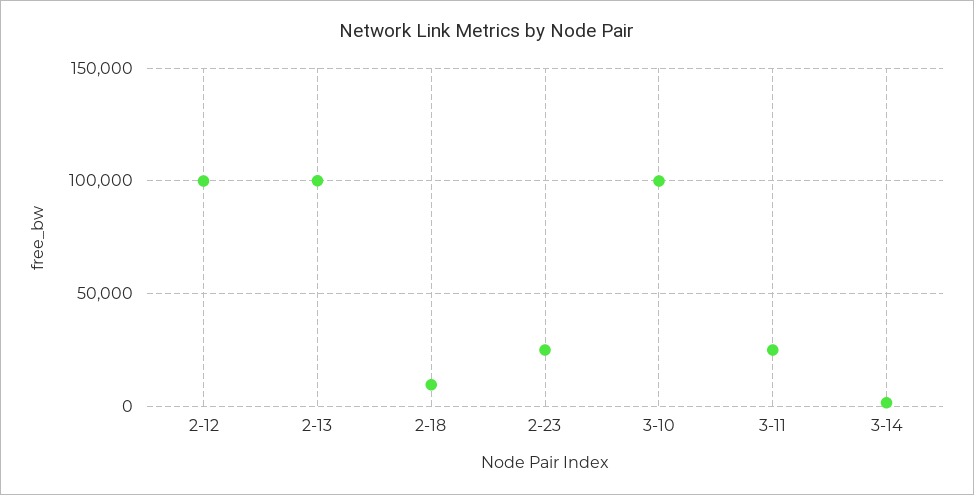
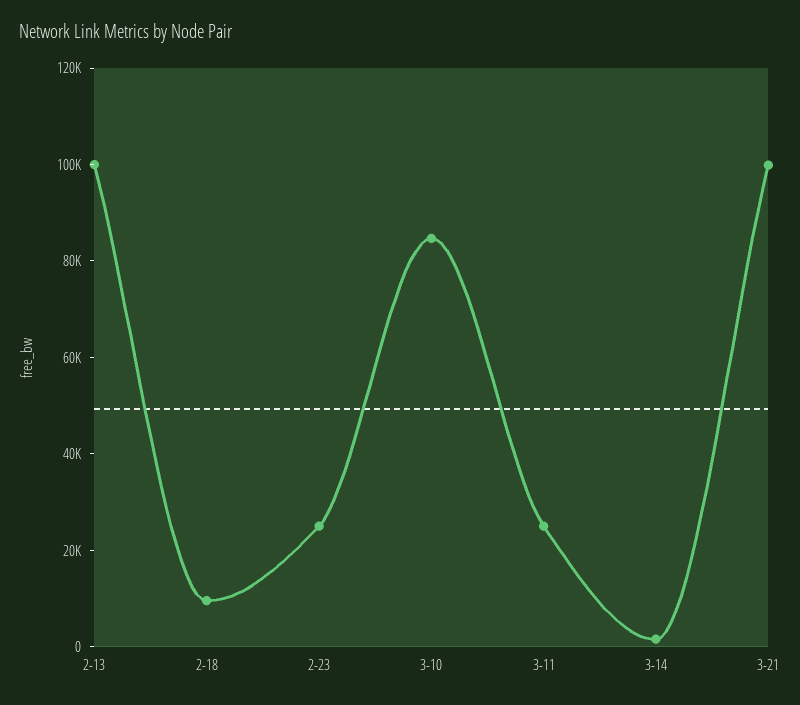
2-12: 100000 -> none
3-10: 100000 -> 85000
3-21: none -> 100000

